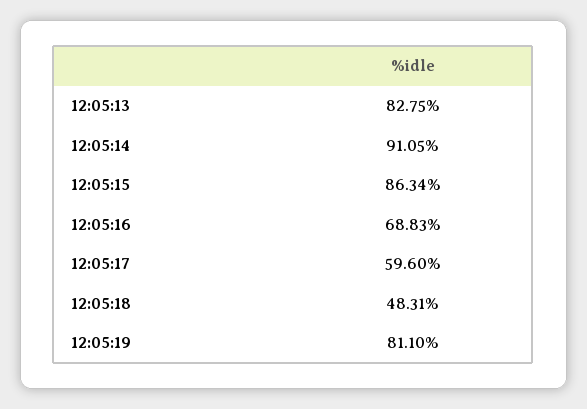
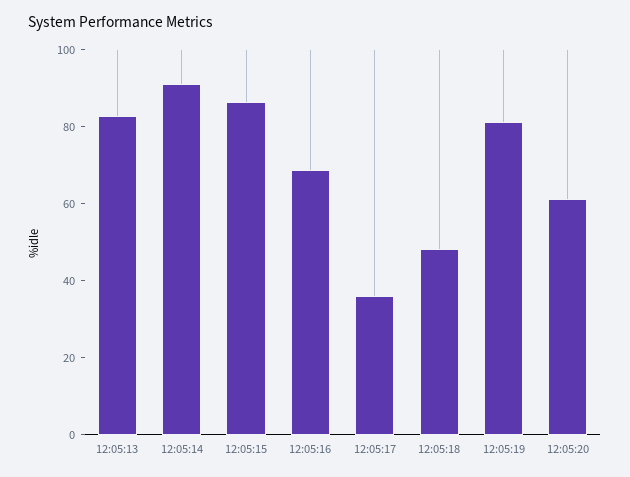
12:05:17: 59.6 -> 35
12:05:20: none -> 60

